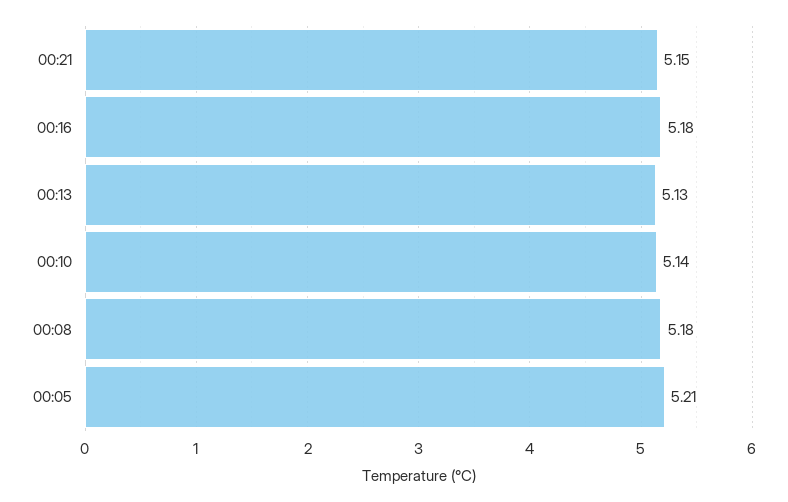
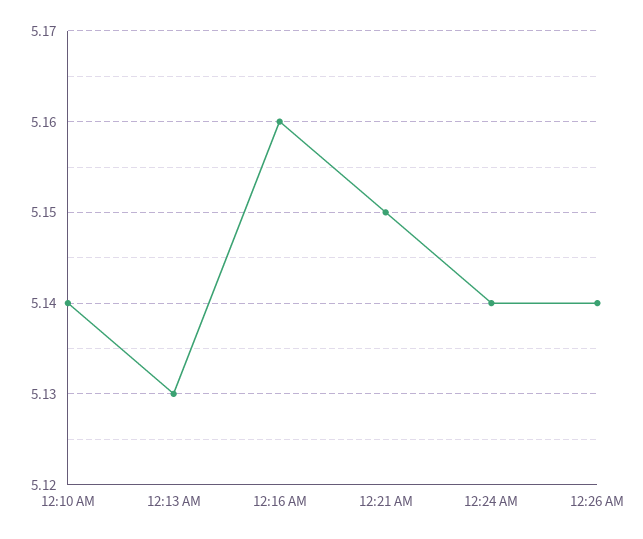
00:16: 5.18 -> 5.16
00:08: 5.18 -> none
00:05: 5.21 -> none
12:24 AM: none -> 5.14
12:26 AM: none -> 5.14

